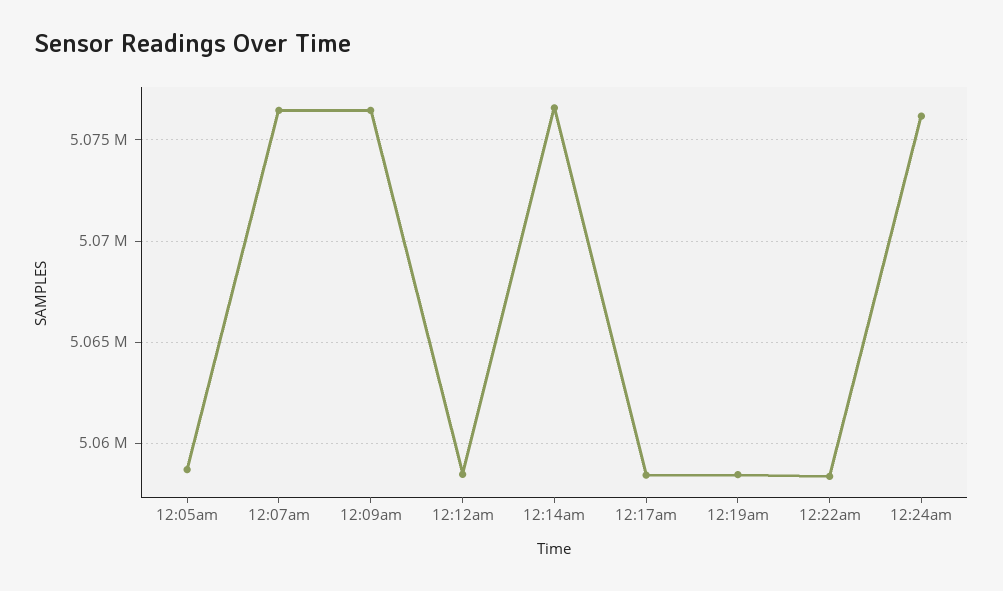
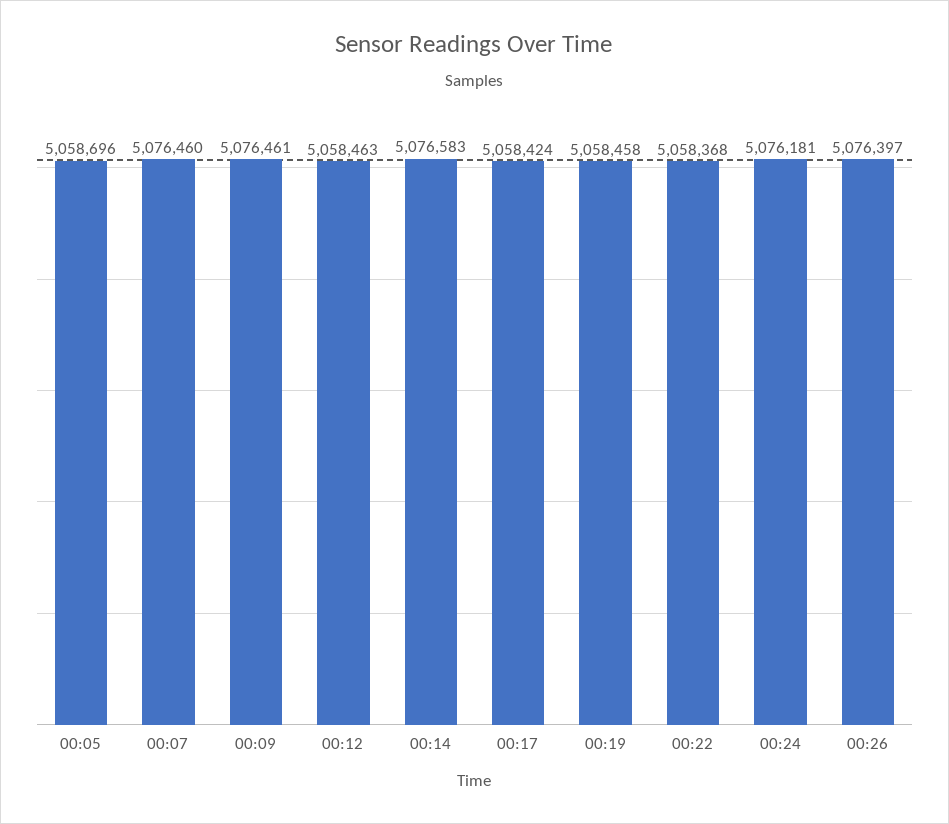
00:26: none -> 5076397

